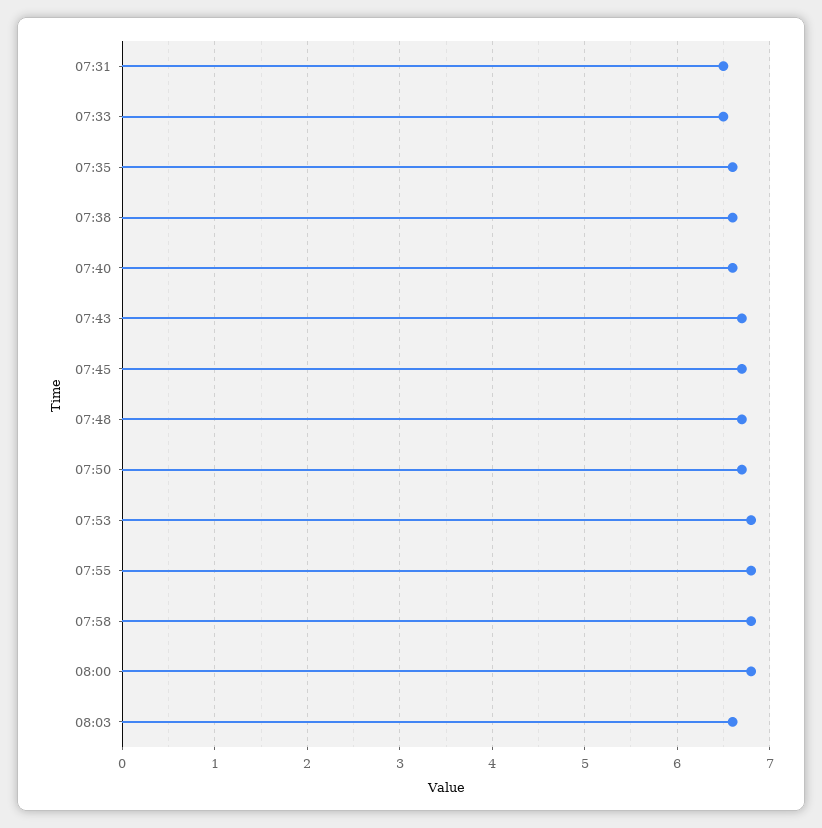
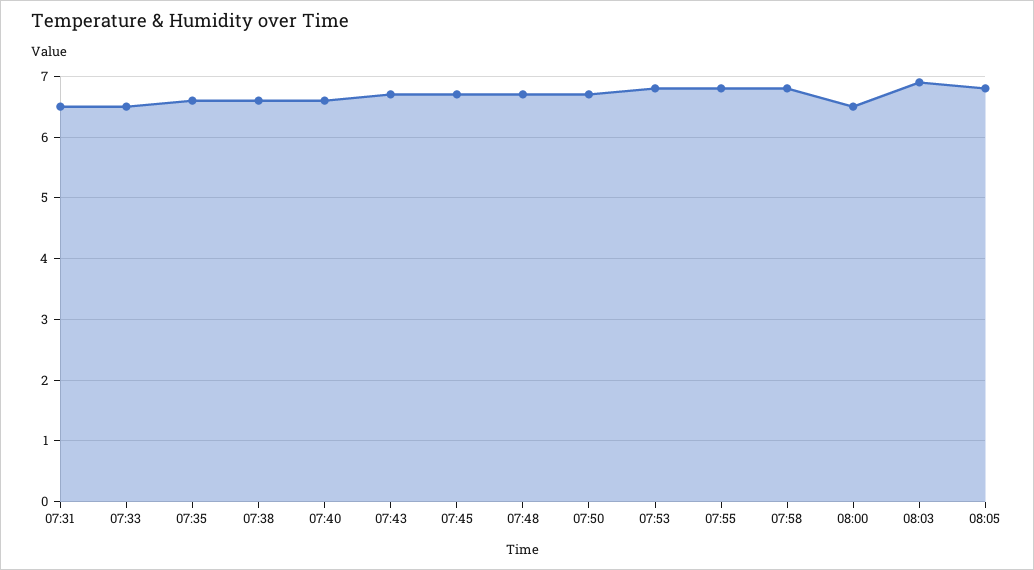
08:00: 6.8 -> 6.5
08:03: 6.6 -> 6.9
08:05: none -> 6.8

